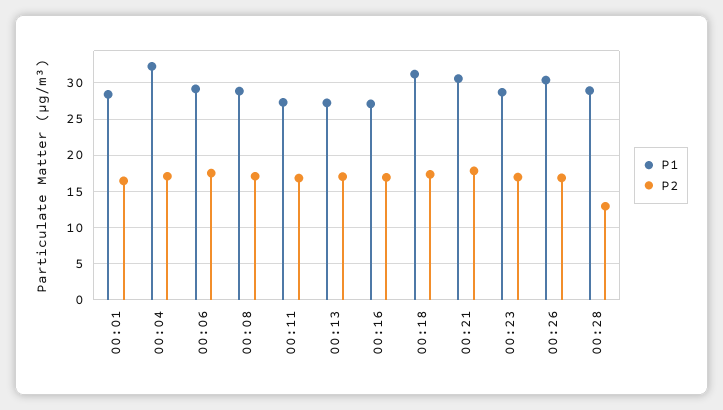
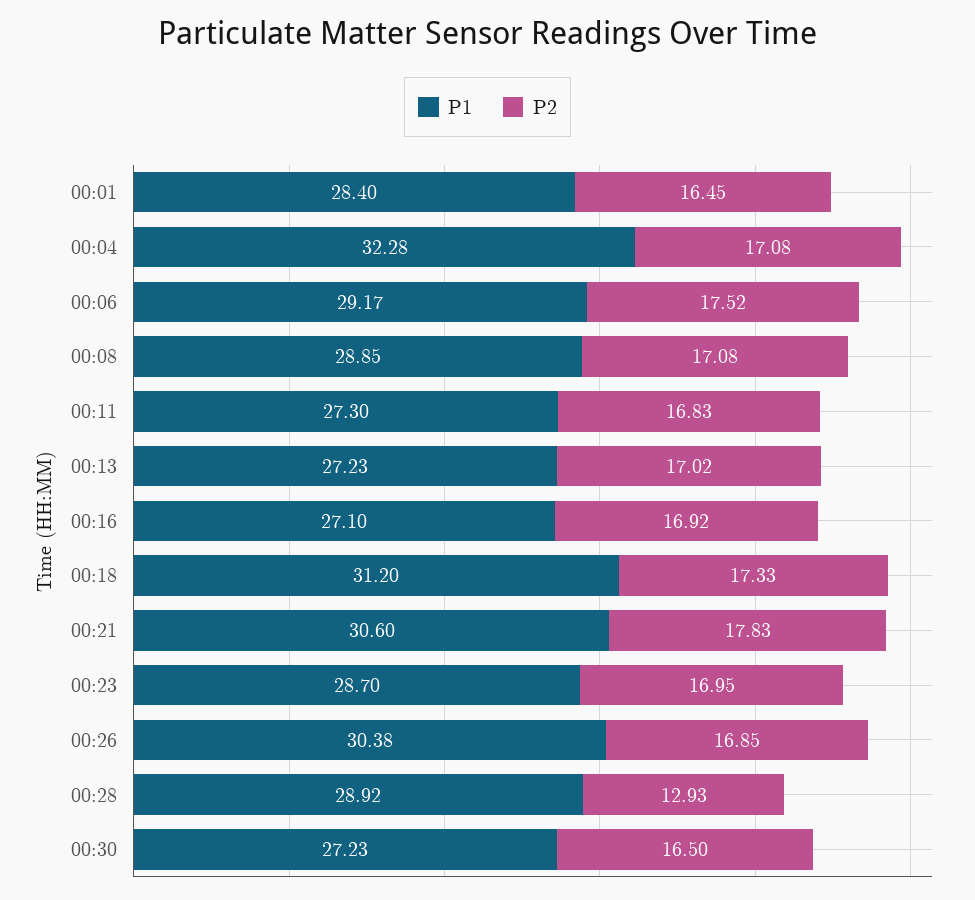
P1, 00:30: none -> 27.23
P2, 00:30: none -> 16.5

